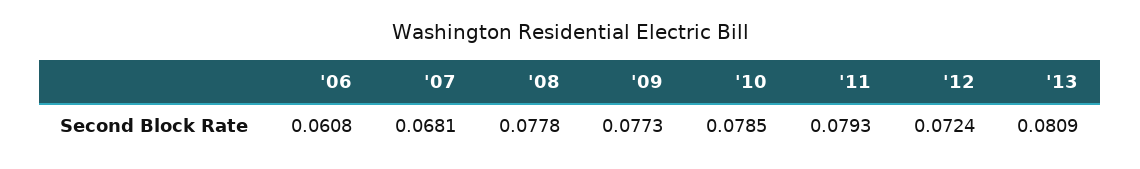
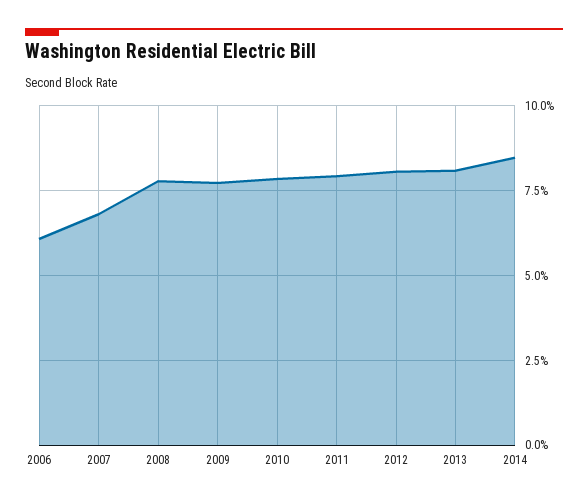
'12: 0.0724 -> 0.08
2014: none -> 0.085

